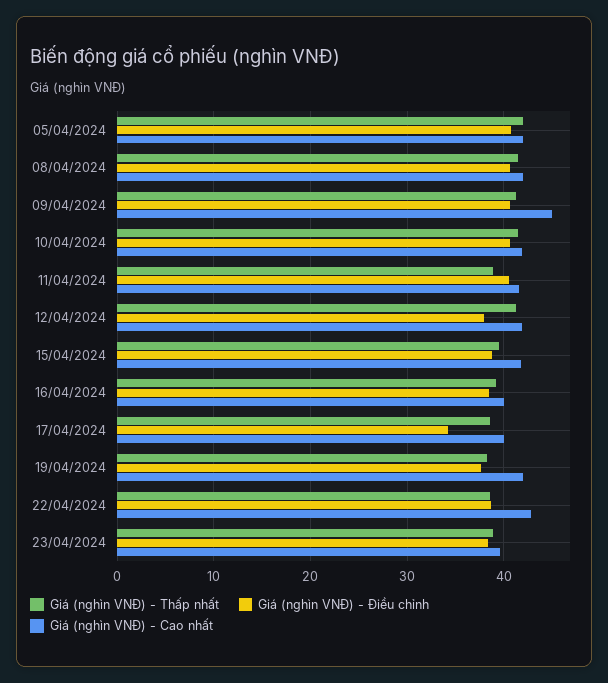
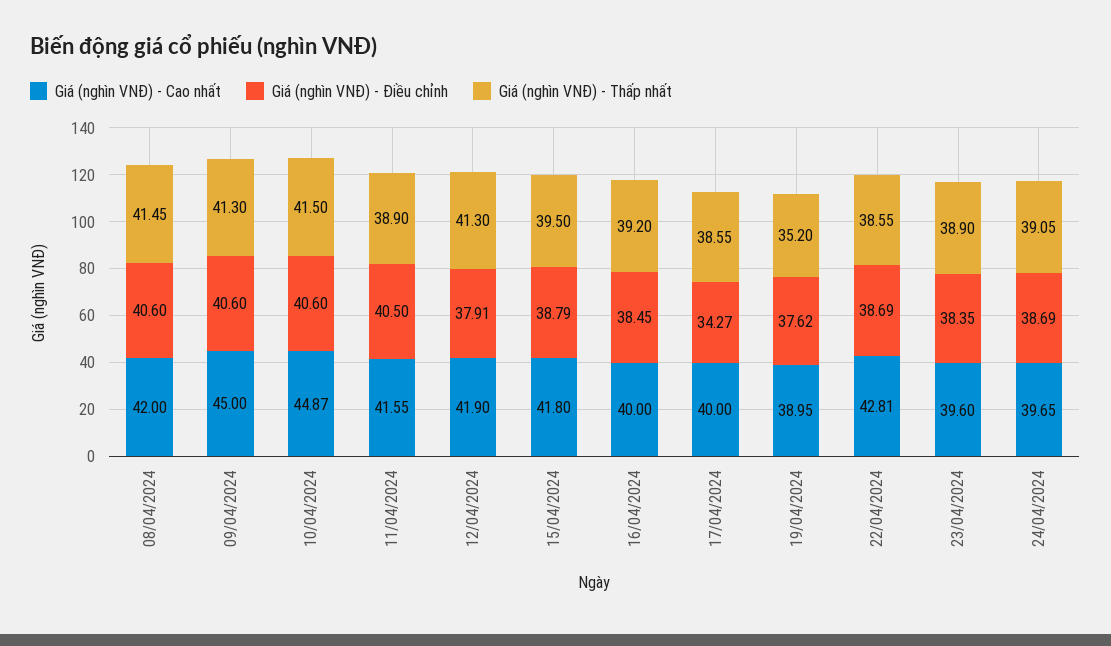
Giá (nghìn VNĐ) - Thấp nhất, 05/04/2024: 42 -> none
Giá (nghìn VNĐ) - Điều chỉnh, 05/04/2024: 41 -> none
Giá (nghìn VNĐ) - Cao nhất, 05/04/2024: 42 -> none
Giá (nghìn VNĐ) - Cao nhất, 10/04/2024: 42 -> 44.87
Giá (nghìn VNĐ) - Thấp nhất, 19/04/2024: 38 -> 35.2
Giá (nghìn VNĐ) - Cao nhất, 19/04/2024: 42 -> 38.95
Giá (nghìn VNĐ) - Cao nhất, 24/04/2024: none -> 39.65
Giá (nghìn VNĐ) - Điều chỉnh, 24/04/2024: none -> 38.69
Giá (nghìn VNĐ) - Thấp nhất, 24/04/2024: none -> 39.05

